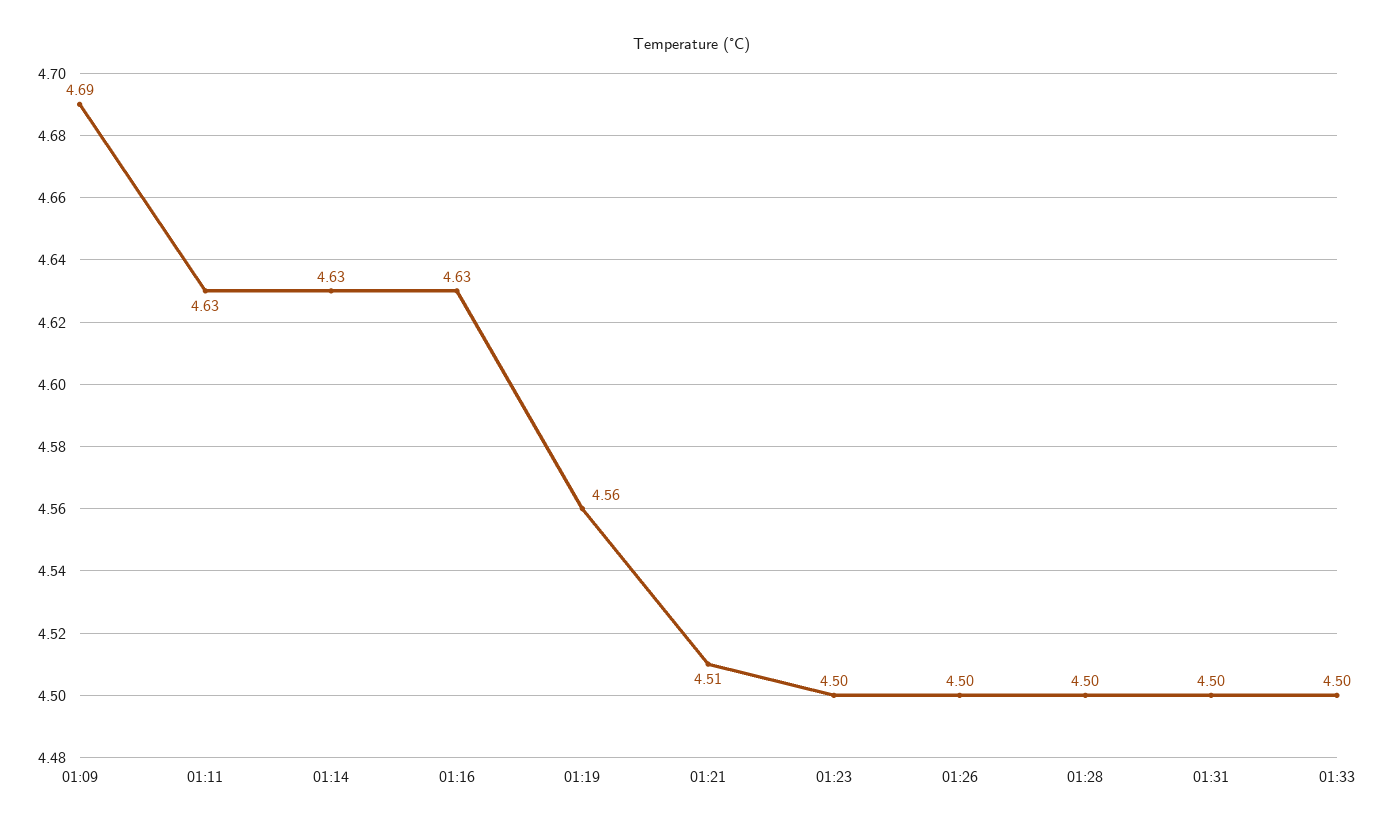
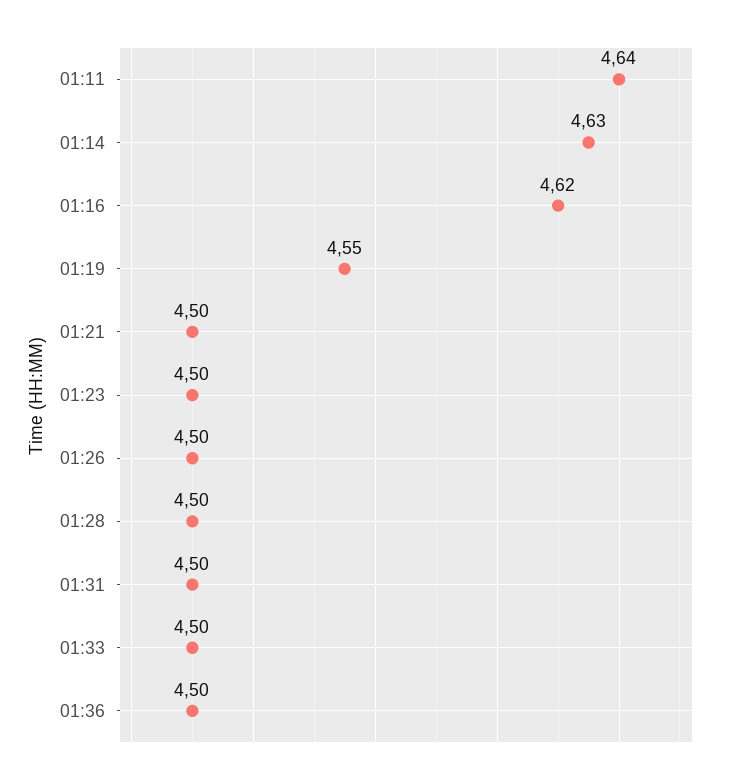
01:09: 4.69 -> none
01:11: 4.63 -> 4.64
01:16: 4.63 -> 4.62
01:19: 4.56 -> 4.55
01:21: 4.51 -> 4.5
01:36: none -> 4.5

